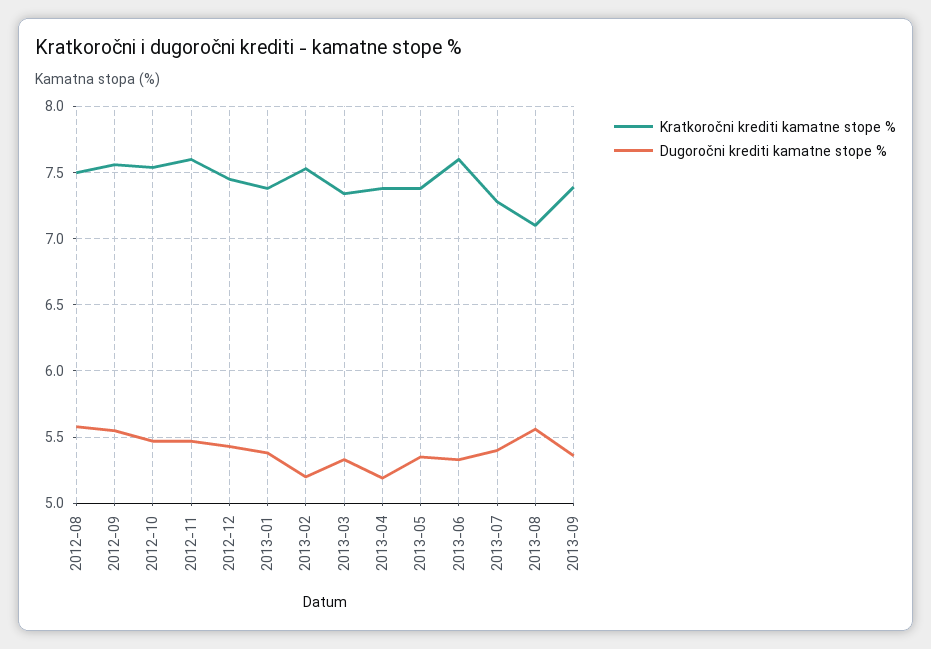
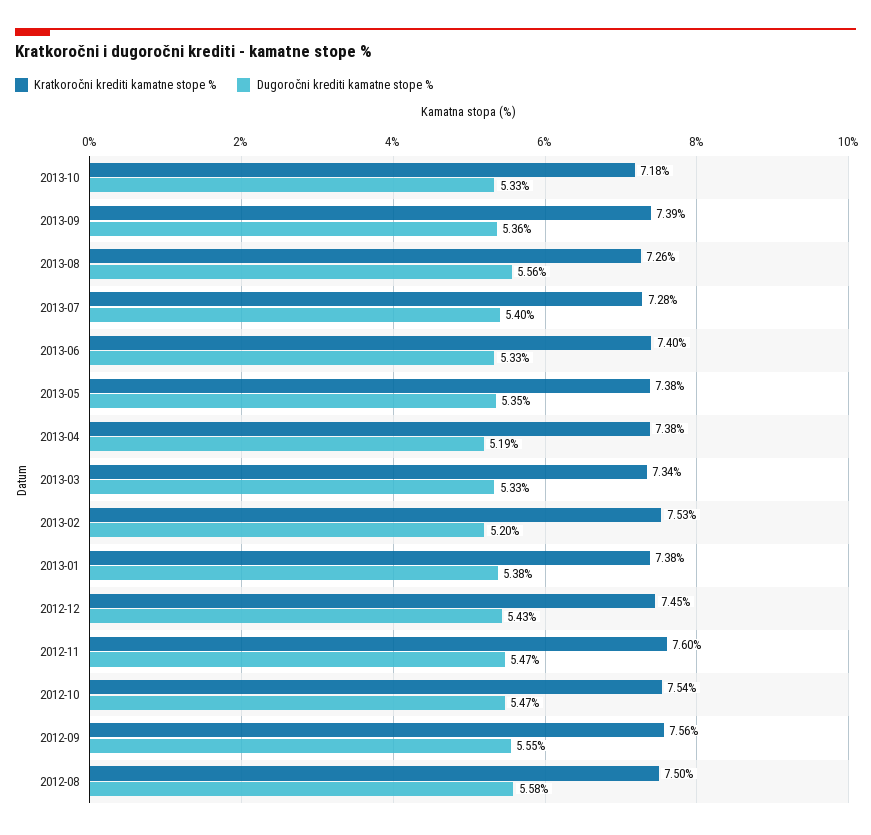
Kratkoročni krediti kamatne stope %, 2013-06: 7.6 -> 7.4
Kratkoročni krediti kamatne stope %, 2013-08: 7.1 -> 7.26
Kratkoročni krediti kamatne stope %, 2013-10: none -> 7.18
Dugoročni krediti kamatne stope %, 2013-10: none -> 5.33

